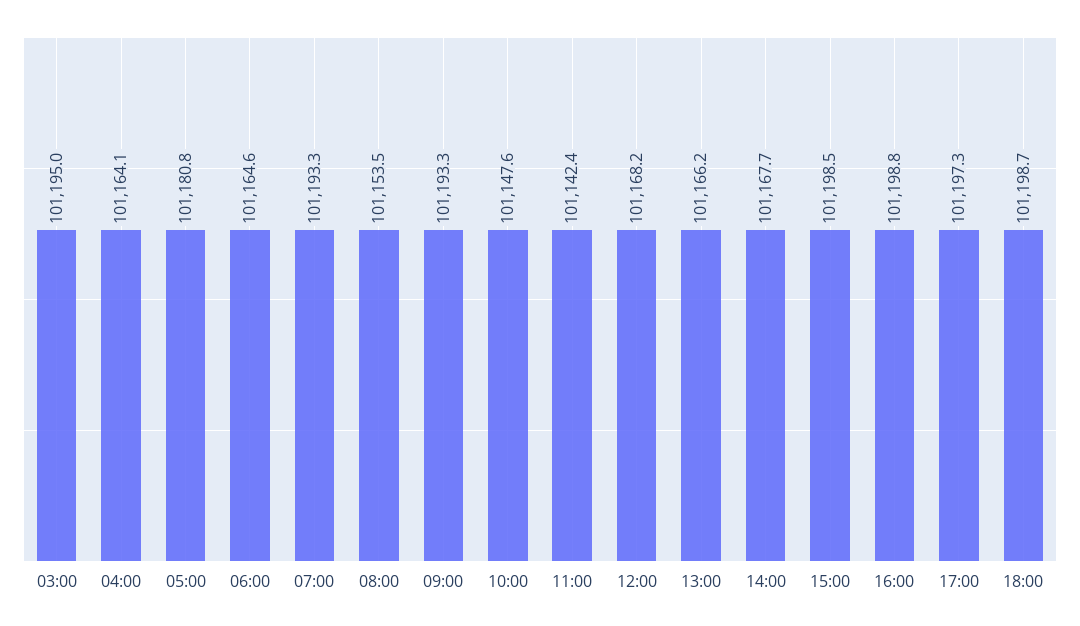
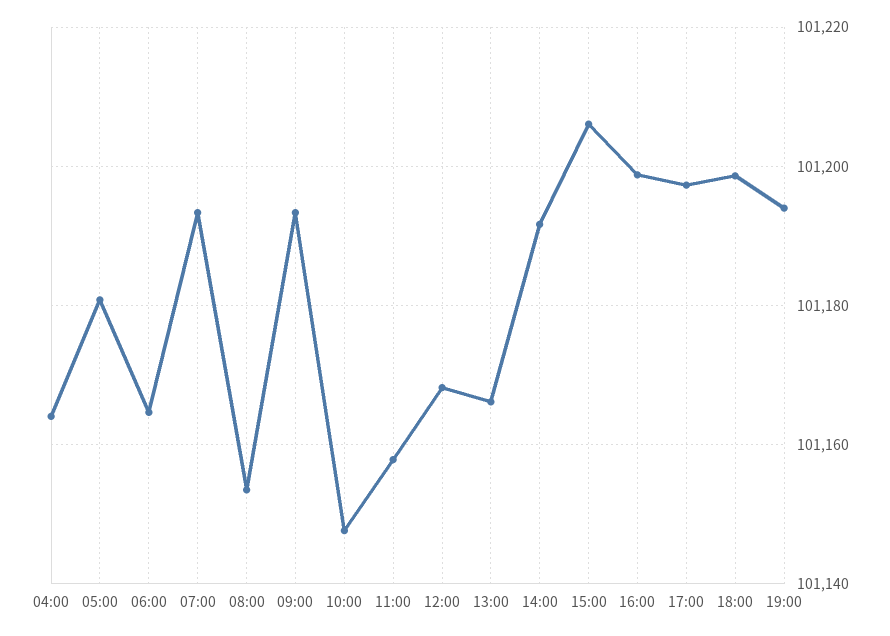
03:00: 101195 -> none
11:00: 101142.4 -> 101158
14:00: 101167.7 -> 101192
15:00: 101198.5 -> 101206
19:00: none -> 101194

